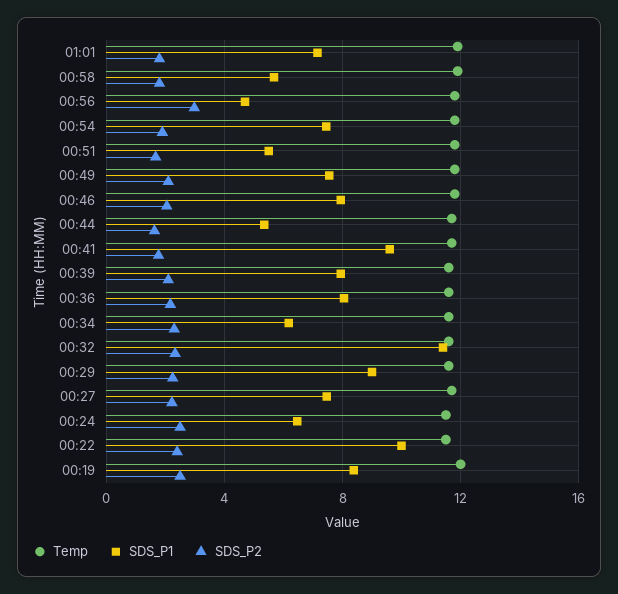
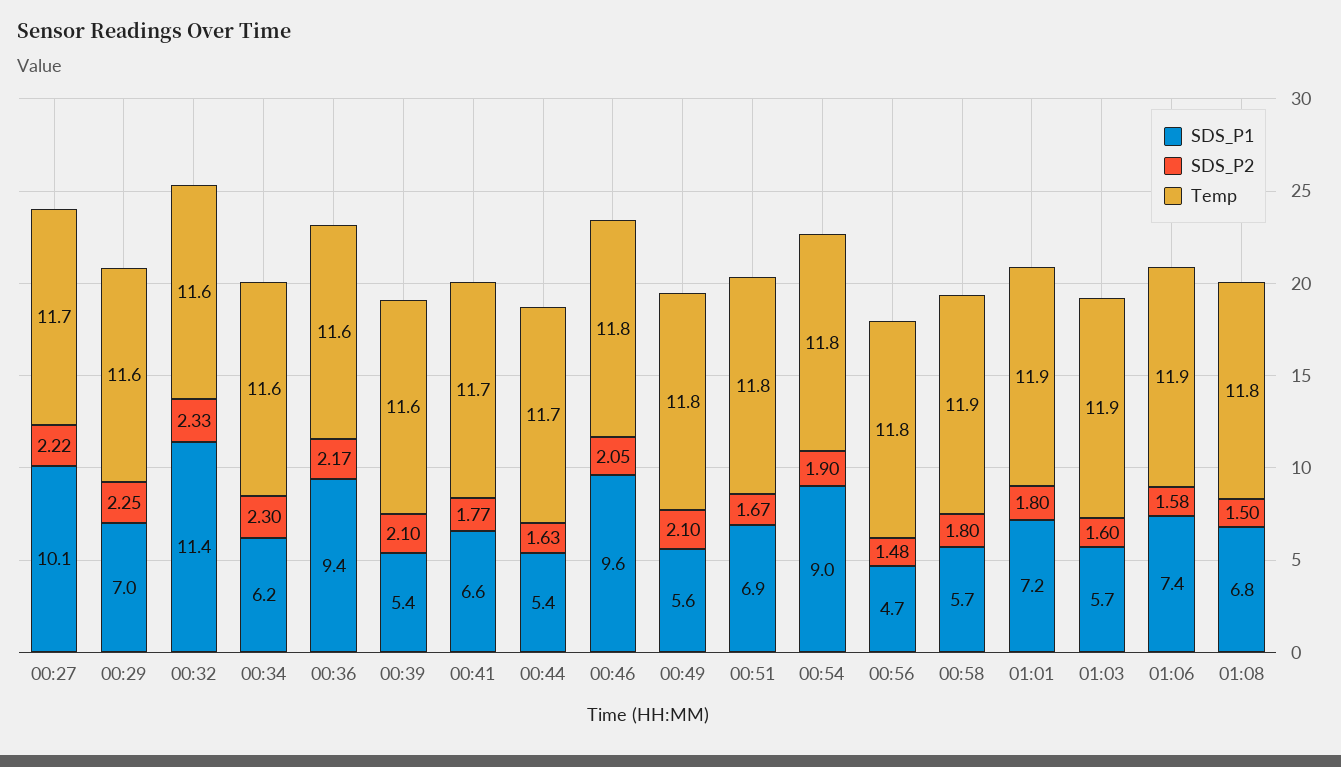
SDS_P2, 00:56: 3 -> 1.48
SDS_P1, 00:54: 7.5 -> 9
SDS_P1, 00:51: 5.5 -> 6.9
SDS_P1, 00:49: 7.5 -> 5.6
SDS_P1, 00:46: 8 -> 9.6
SDS_P1, 00:41: 9.5 -> 6.6
SDS_P1, 00:39: 8 -> 5.4
SDS_P1, 00:36: 8 -> 9.4
SDS_P1, 00:29: 9 -> 7
SDS_P1, 00:27: 7.5 -> 10.1
Temp, 00:24: 11.5 -> none
SDS_P1, 00:24: 6.5 -> none
SDS_P2, 00:24: 2.5 -> none
Temp, 00:22: 11.5 -> none
SDS_P1, 00:22: 10 -> none
SDS_P2, 00:22: 2.5 -> none
Temp, 00:19: 12 -> none
SDS_P1, 00:19: 8.5 -> none
SDS_P2, 00:19: 2.5 -> none
SDS_P1, 01:03: none -> 5.7
SDS_P2, 01:03: none -> 1.6
Temp, 01:03: none -> 11.9
SDS_P1, 01:06: none -> 7.4
SDS_P2, 01:06: none -> 1.58
Temp, 01:06: none -> 11.9
SDS_P1, 01:08: none -> 6.8
SDS_P2, 01:08: none -> 1.5
Temp, 01:08: none -> 11.8

